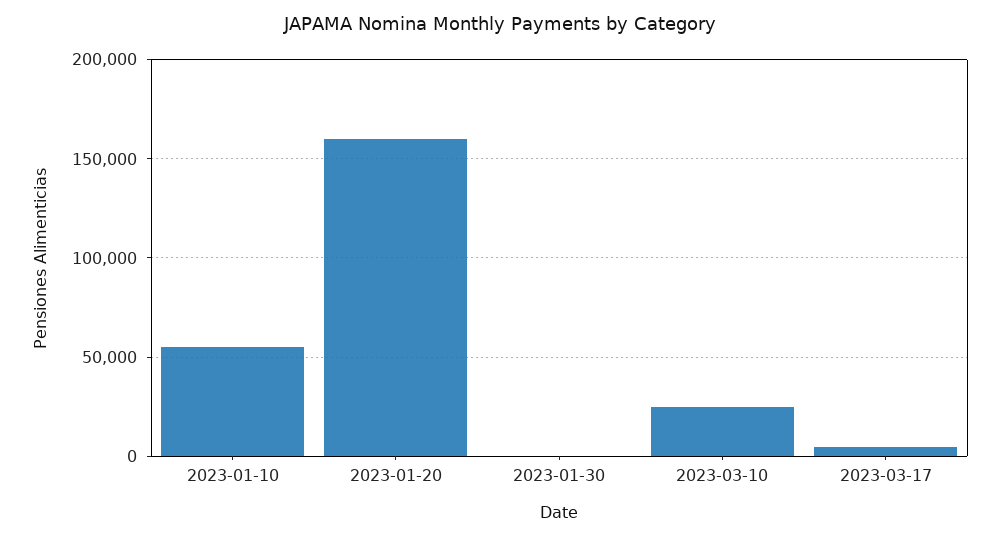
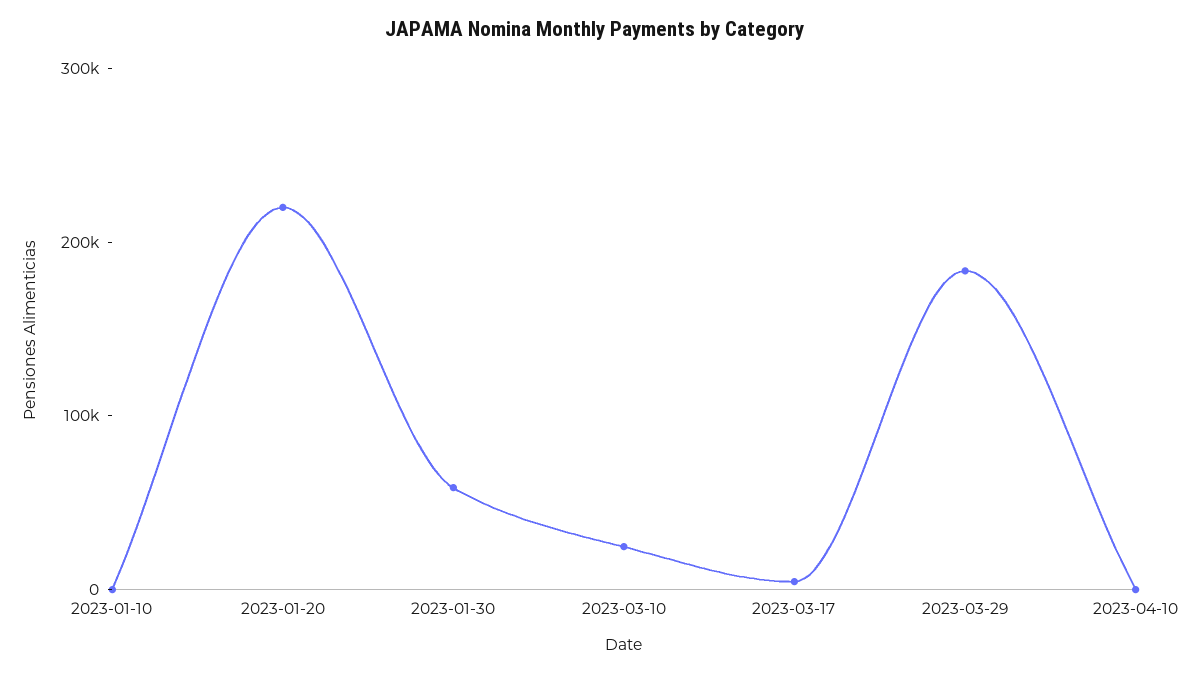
2023-01-10: 55000 -> 0
2023-01-20: 160000 -> 220000
2023-01-30: 0 -> 60000
2023-03-29: none -> 180000
2023-04-10: none -> 0

